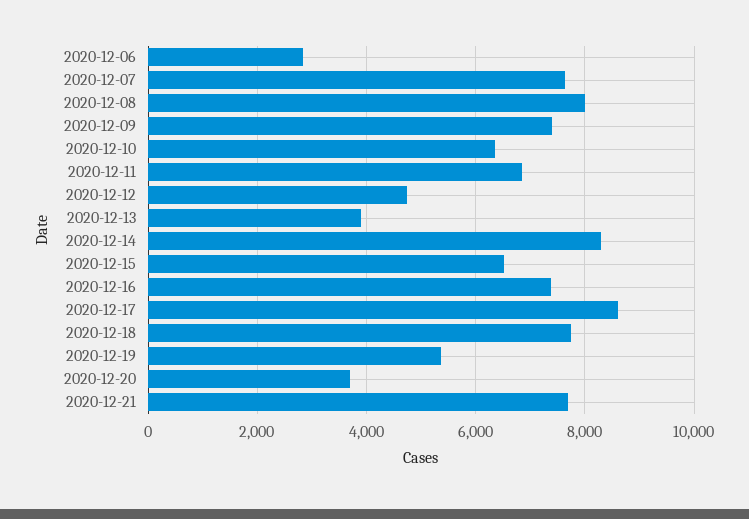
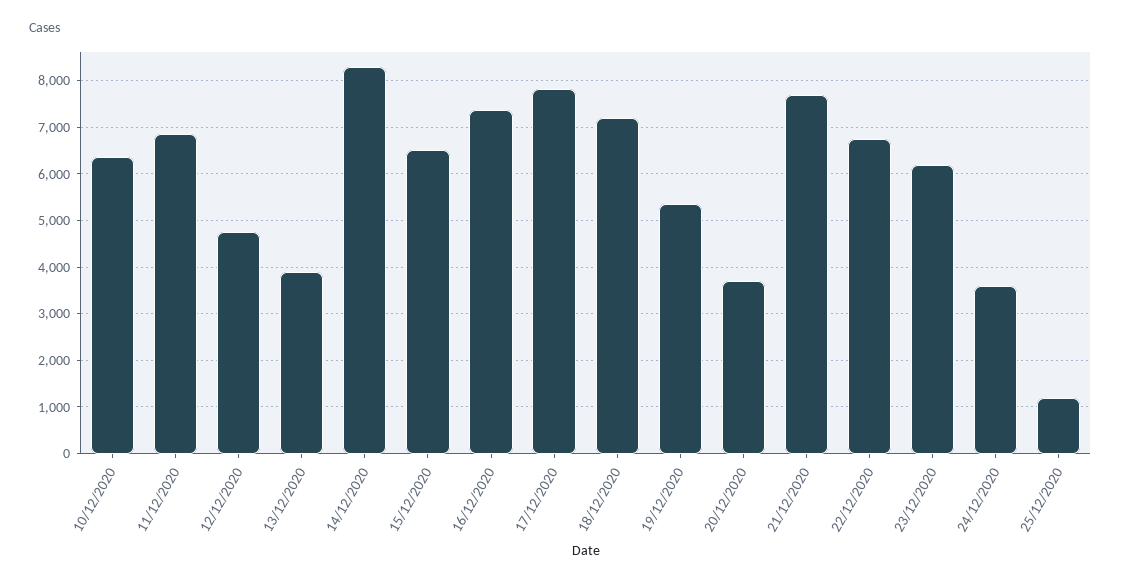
2020-12-06: 2800 -> none
2020-12-07: 7600 -> none
2020-12-08: 8000 -> none
2020-12-09: 7400 -> none
2020-12-17: 8600 -> 7800
2020-12-18: 7800 -> 7200
22/12/2020: none -> 6800
23/12/2020: none -> 6200
24/12/2020: none -> 3600
25/12/2020: none -> 1200

